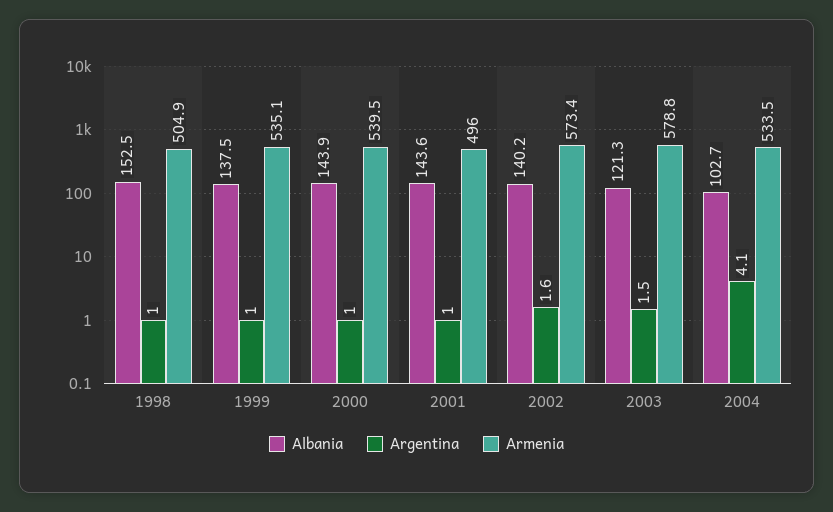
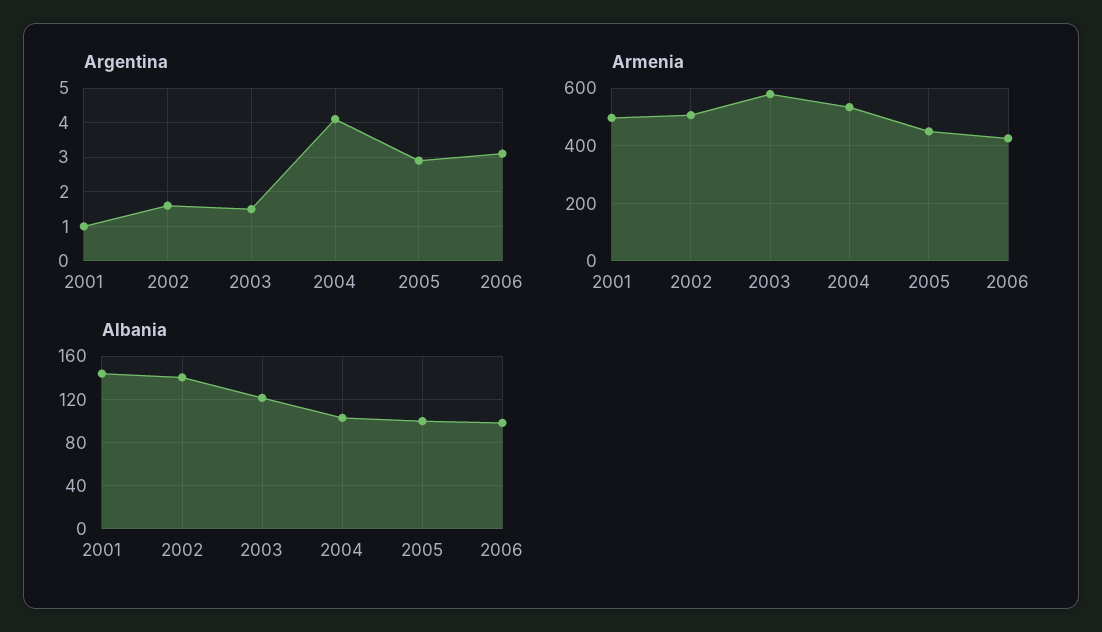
Albania, 1998: 152.5 -> none
Argentina, 1998: 1 -> none
Armenia, 1998: 504.9 -> none
Albania, 1999: 137.5 -> none
Argentina, 1999: 1 -> none
Armenia, 1999: 535.1 -> none
Albania, 2000: 143.9 -> none
Argentina, 2000: 1 -> none
Armenia, 2000: 539.5 -> none
Armenia, 2002: 573.4 -> 500
Argentina, 2005: none -> 3
Argentina, 2006: none -> 3
Armenia, 2005: none -> 450
Armenia, 2006: none -> 425
Albania, 2005: none -> 100
Albania, 2006: none -> 100

